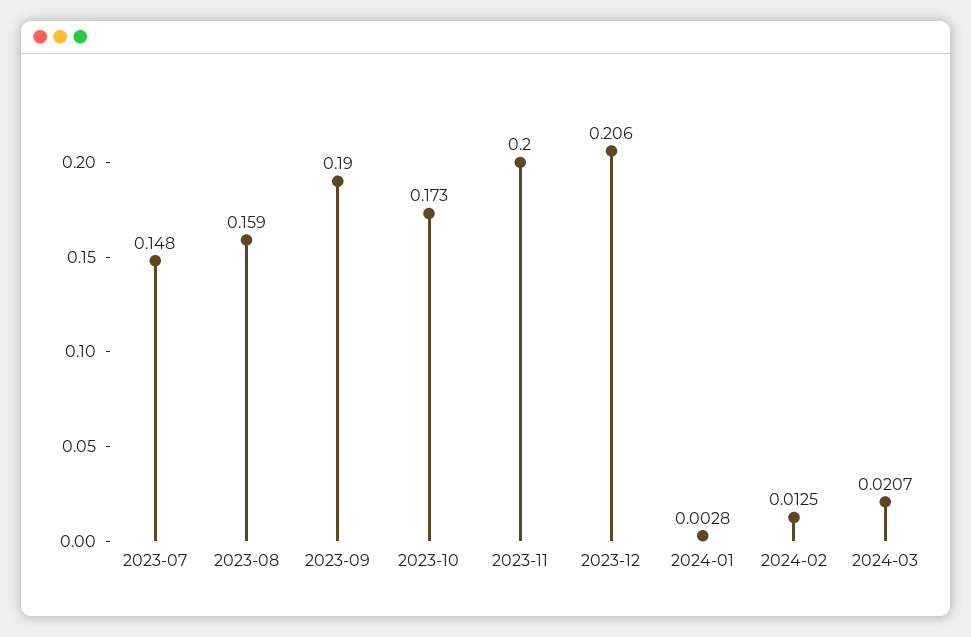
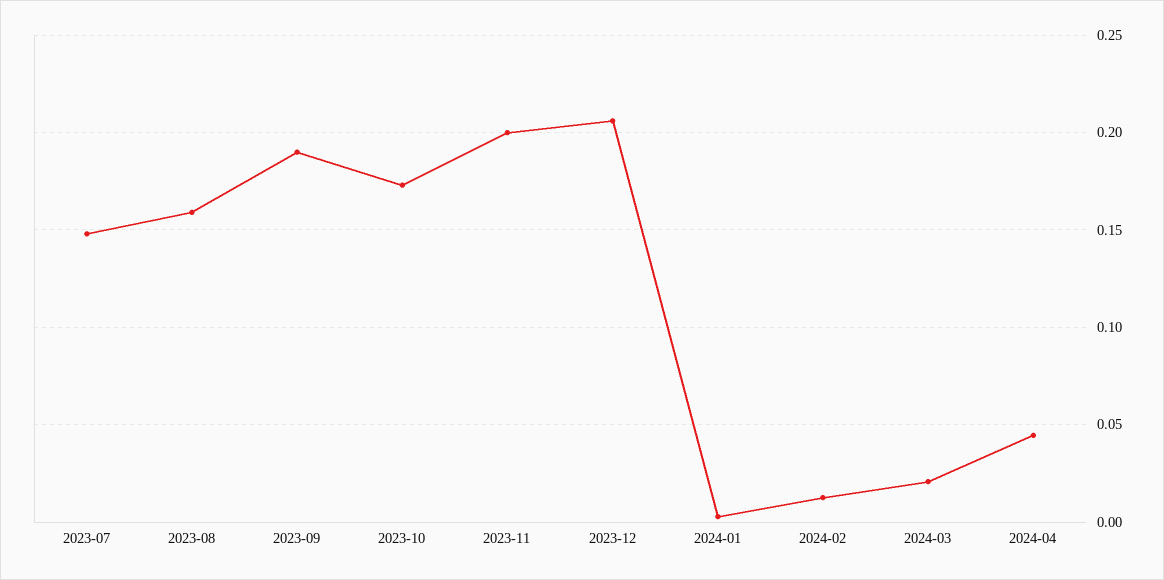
2024-04: none -> 0.045

